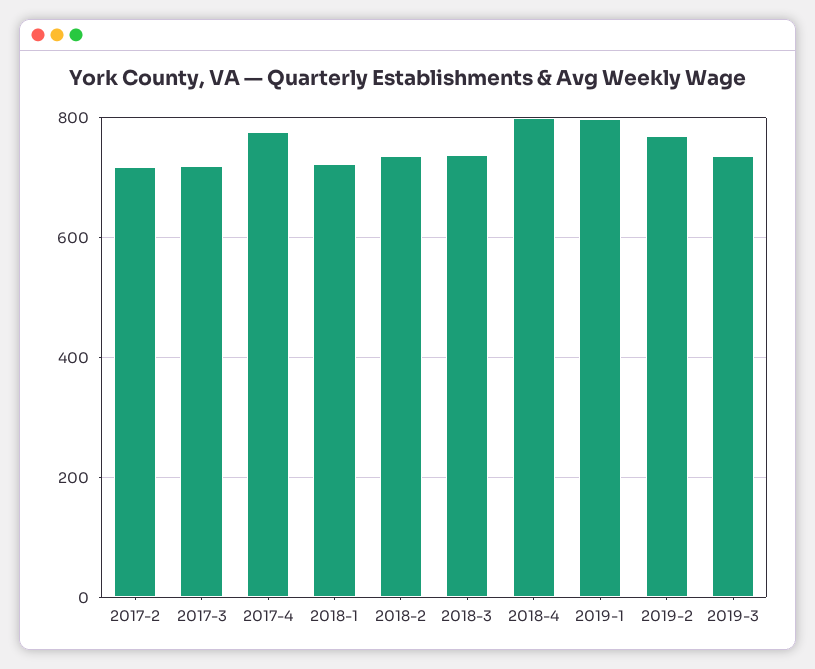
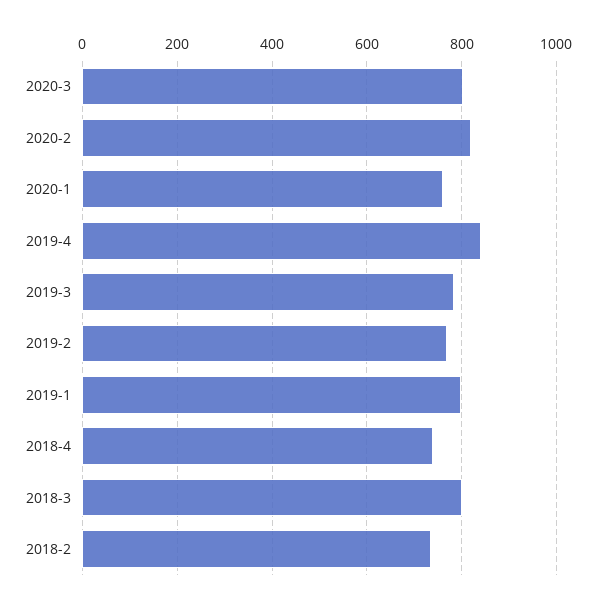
2017-2: 720 -> none
2017-3: 720 -> none
2017-4: 780 -> none
2018-1: 720 -> none
2018-3: 740 -> 800
2018-4: 800 -> 740
2019-3: 740 -> 780
2020-3: none -> 800
2020-2: none -> 820
2020-1: none -> 760
2019-4: none -> 840

